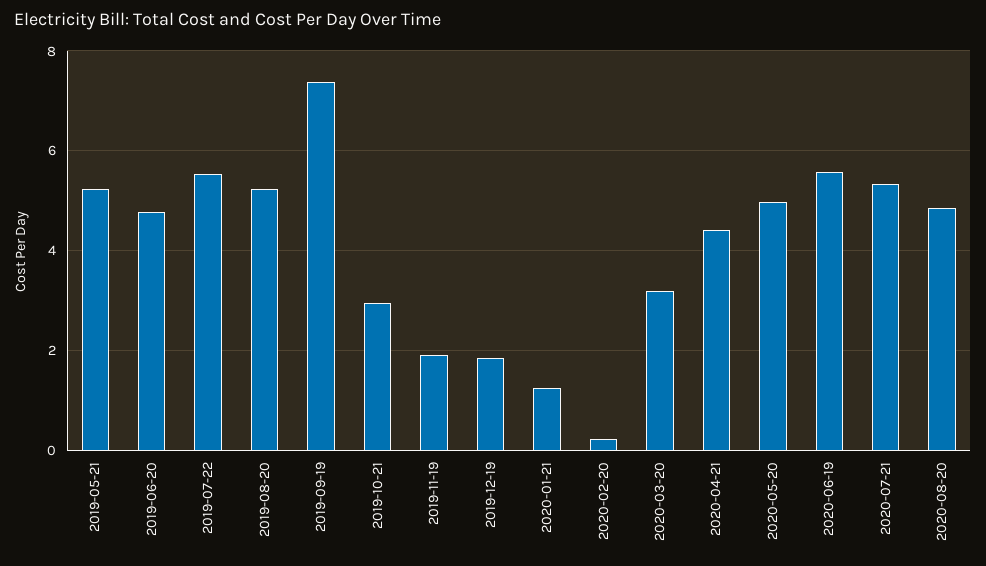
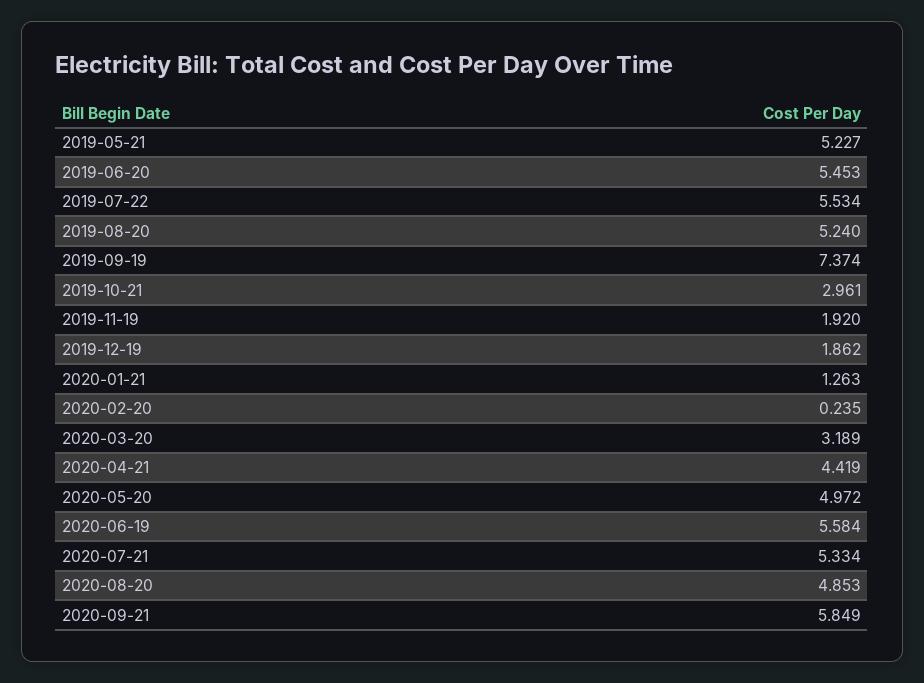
2019-06-20: 4.8 -> 5.453
2020-09-21: none -> 5.849

